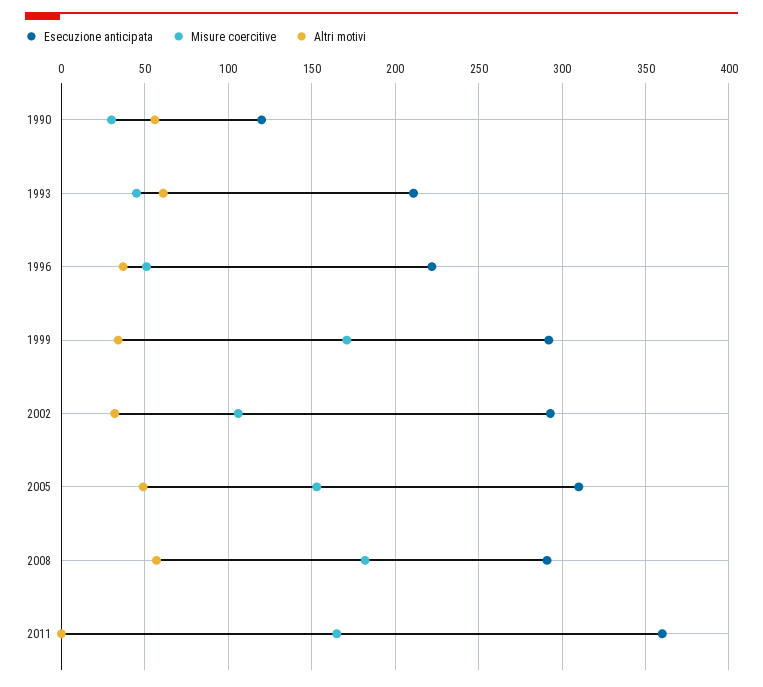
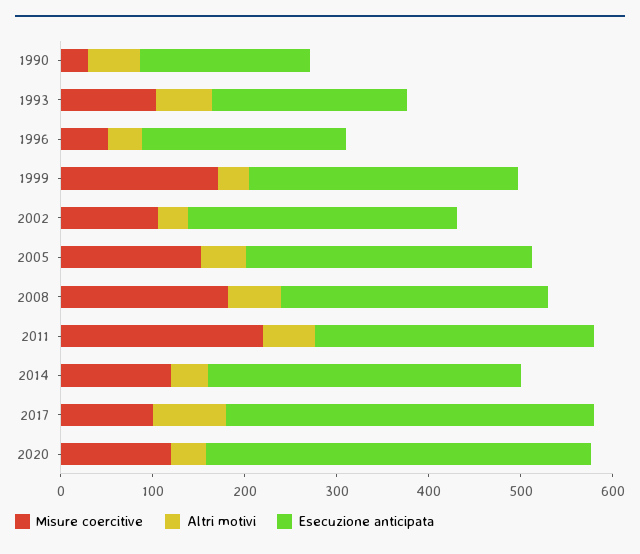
Esecuzione anticipata, 1990: 120 -> 180
Misure coercitive, 1993: 45 -> 100
Esecuzione anticipata, 2011: 360 -> 300
Misure coercitive, 2011: 165 -> 220
Altri motivi, 2011: 0 -> 60
Misure coercitive, 2014: none -> 120
Altri motivi, 2014: none -> 40
Esecuzione anticipata, 2014: none -> 340
Misure coercitive, 2017: none -> 100
Altri motivi, 2017: none -> 80
Esecuzione anticipata, 2017: none -> 400
Misure coercitive, 2020: none -> 120
Altri motivi, 2020: none -> 40
Esecuzione anticipata, 2020: none -> 420

